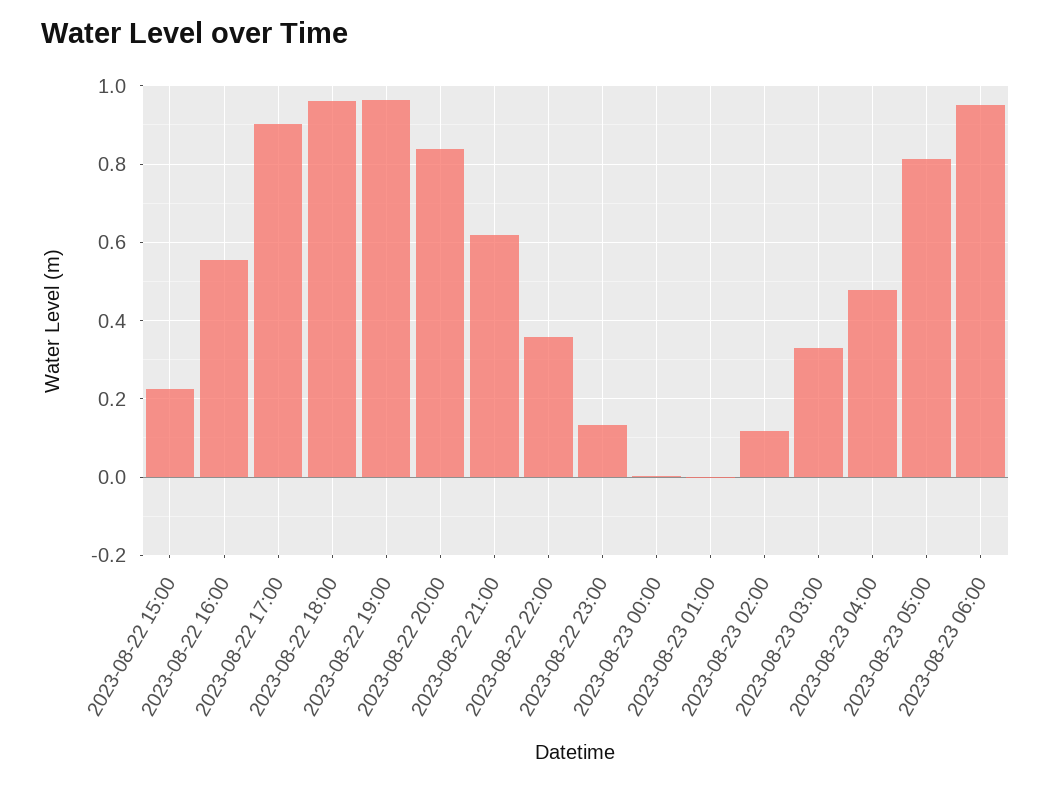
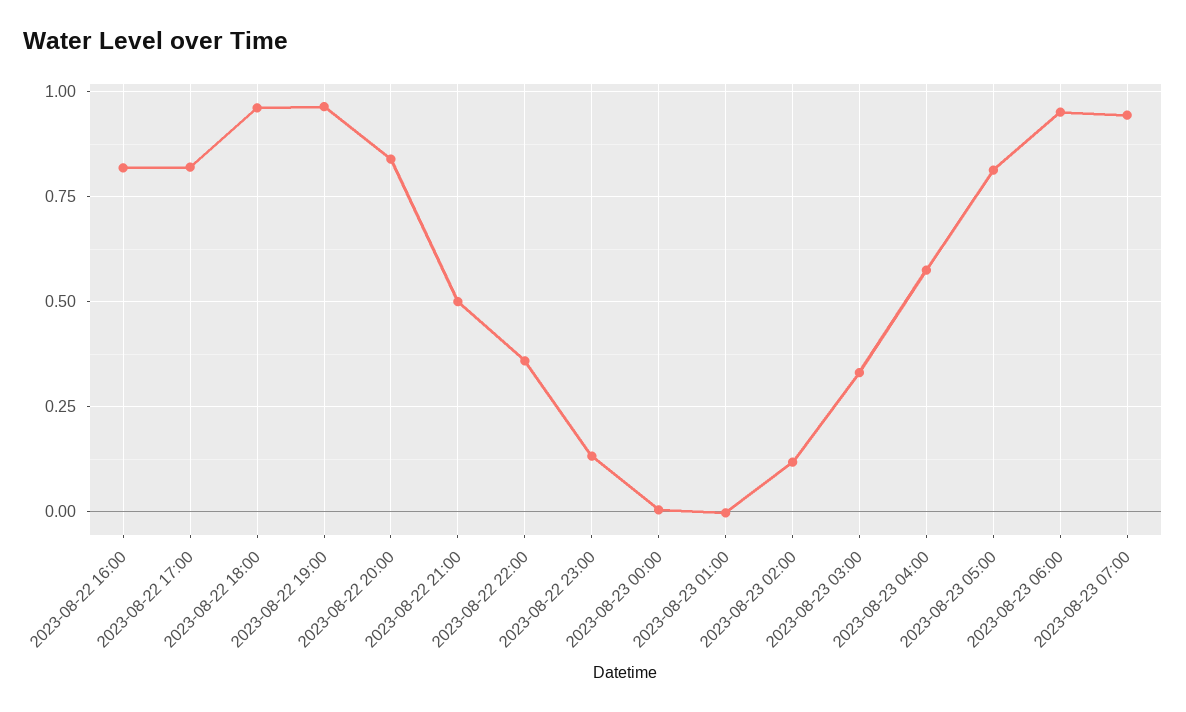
2023-08-22 15:00: 0.22 -> none
2023-08-22 16:00: 0.56 -> 0.825
2023-08-22 17:00: 0.9 -> 0.825
2023-08-22 21:00: 0.62 -> 0.5
2023-08-23 04:00: 0.48 -> 0.575
2023-08-23 07:00: none -> 0.95

